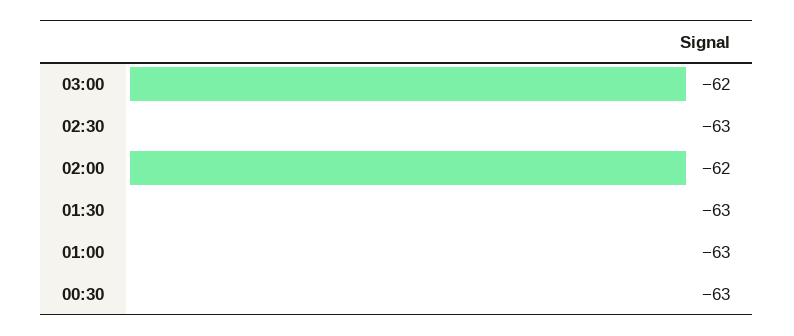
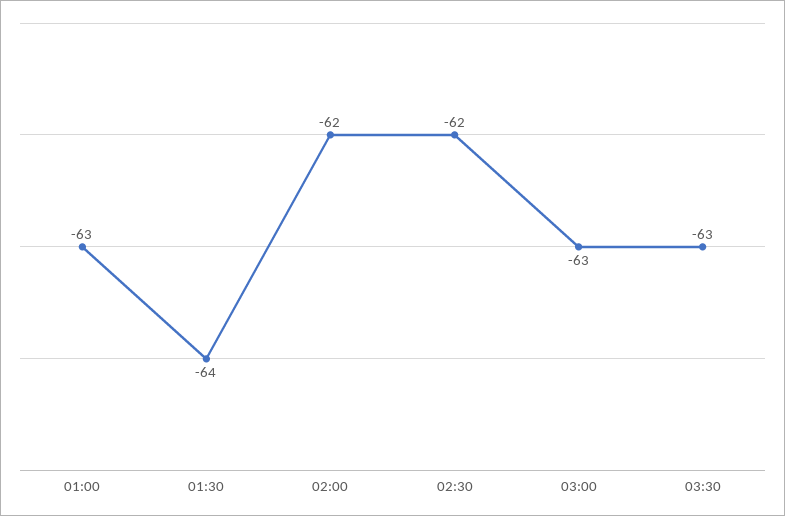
03:00: -62 -> -63
02:30: -63 -> -62
01:30: -63 -> -64
00:30: -63 -> none
03:30: none -> -63

